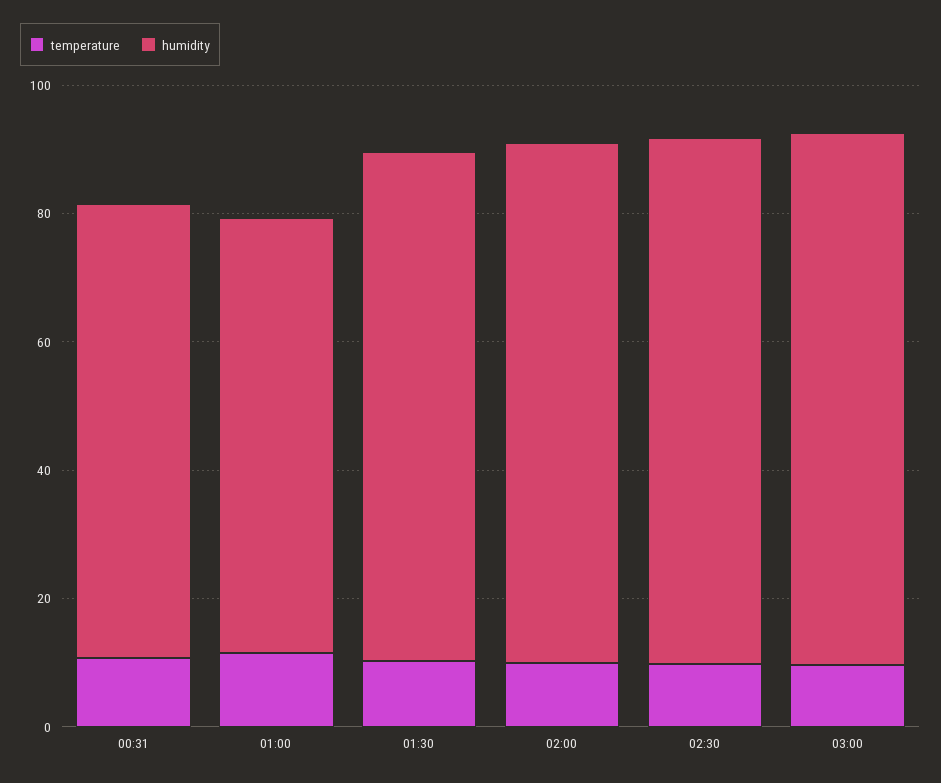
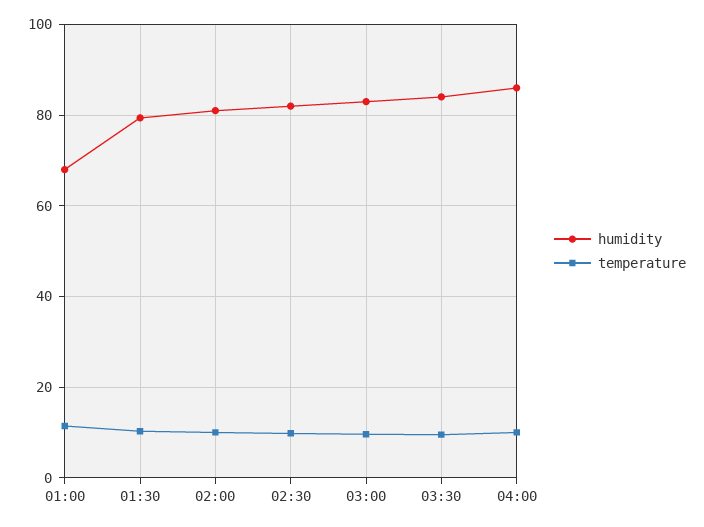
temperature, 00:31: 10 -> none
humidity, 00:31: 70 -> none
humidity, 03:30: none -> 84
temperature, 03:30: none -> 10
humidity, 04:00: none -> 86
temperature, 04:00: none -> 10

